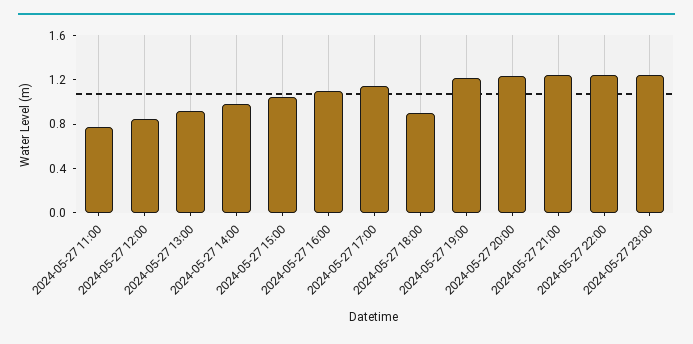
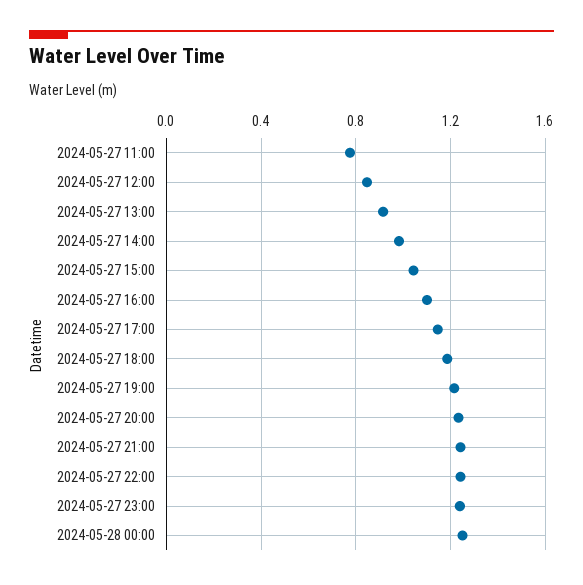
2024-05-27 18:00: 0.9 -> 1.2
2024-05-28 00:00: none -> 1.25

